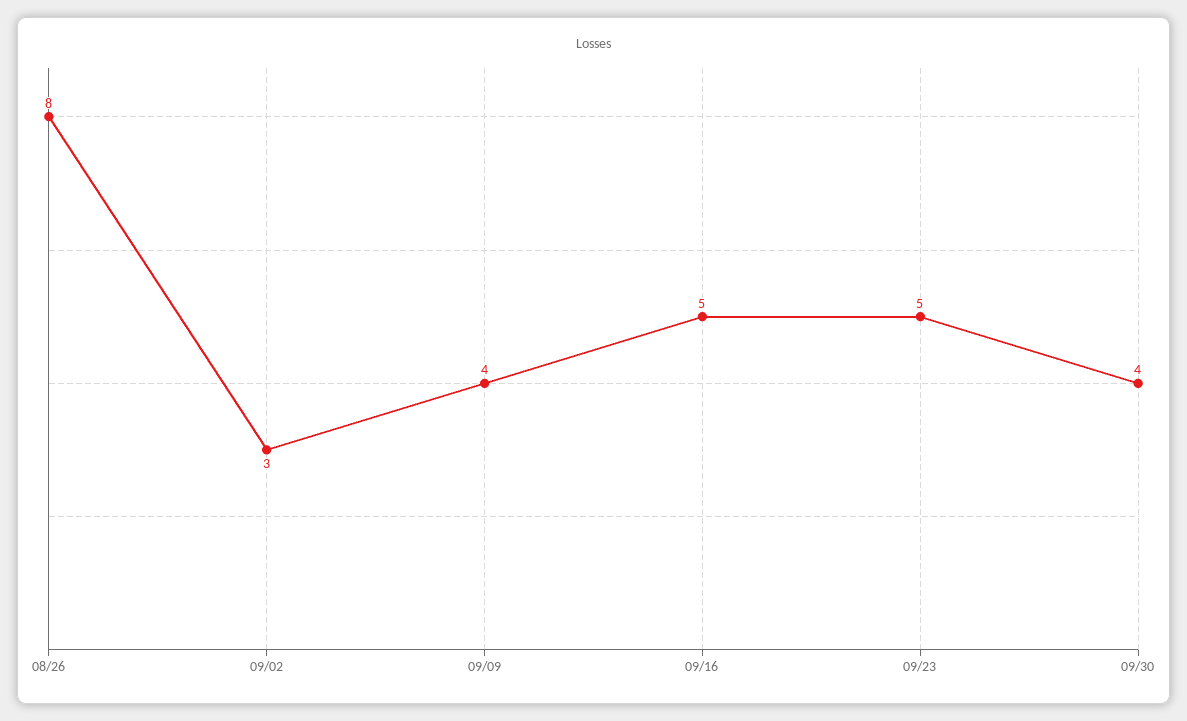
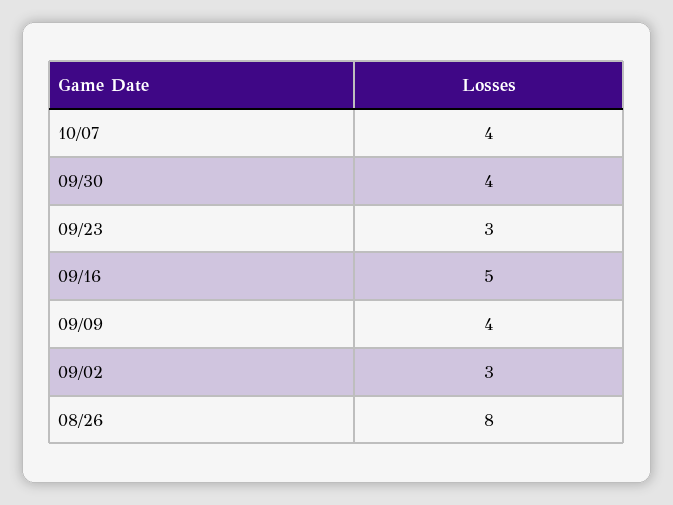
09/23: 5 -> 3
10/07: none -> 4

